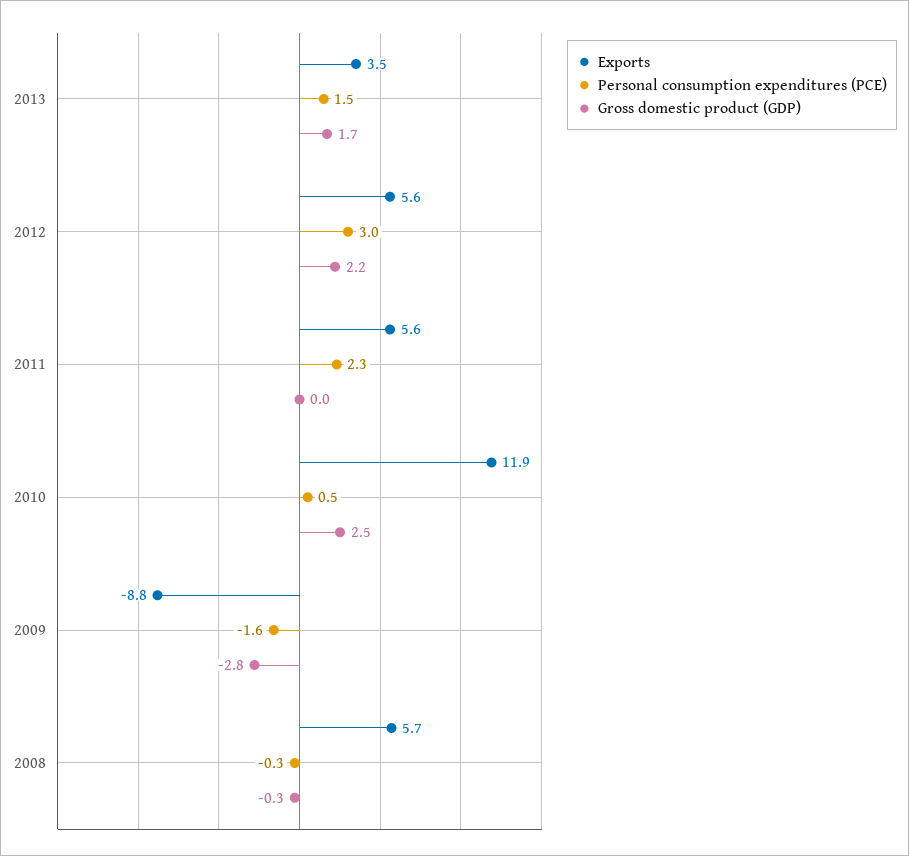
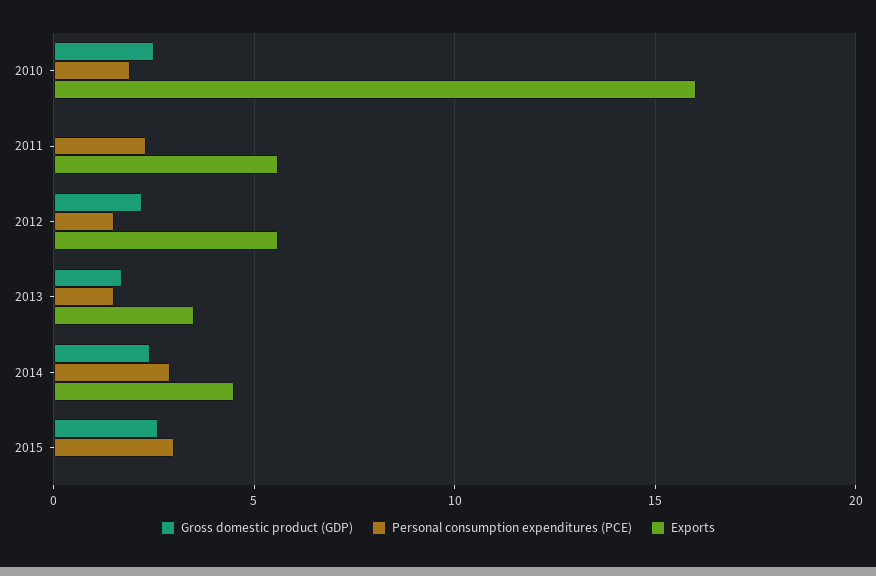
Personal consumption expenditures (PCE), 2012: 3 -> 1.5
Exports, 2010: 11.9 -> 16
Personal consumption expenditures (PCE), 2010: 0.5 -> 2
Exports, 2009: -8.8 -> none
Personal consumption expenditures (PCE), 2009: -1.6 -> none
Gross domestic product (GDP), 2009: -2.8 -> none
Exports, 2008: 5.7 -> none
Personal consumption expenditures (PCE), 2008: -0.3 -> none
Gross domestic product (GDP), 2008: -0.3 -> none
Gross domestic product (GDP), 2014: none -> 2.5
Personal consumption expenditures (PCE), 2014: none -> 3
Exports, 2014: none -> 4.5
Gross domestic product (GDP), 2015: none -> 2.5
Personal consumption expenditures (PCE), 2015: none -> 3
Exports, 2015: none -> 0

